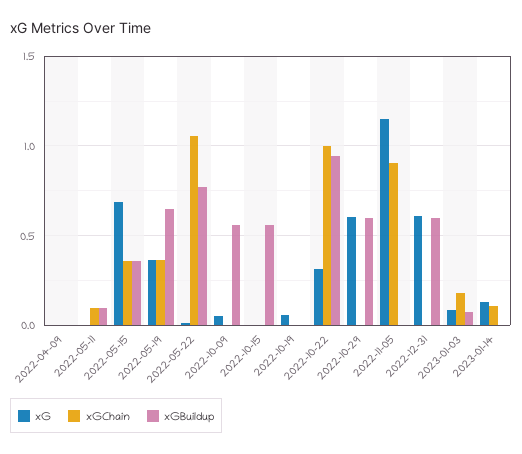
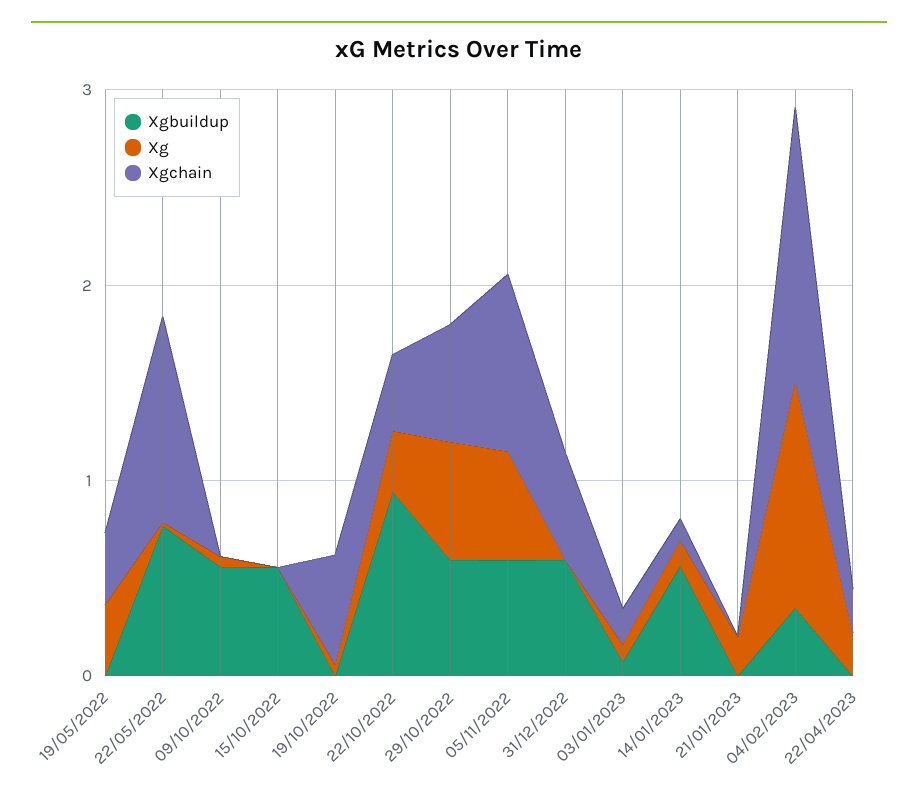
xG, 2022-04-09: 0 -> none
xGChain, 2022-04-09: 0 -> none
xGBuildup, 2022-04-09: 0 -> none
xG, 2022-05-11: 0 -> none
xGChain, 2022-05-11: 0.1 -> none
xGBuildup, 2022-05-11: 0.1 -> none
xG, 2022-05-15: 0.7 -> none
xGChain, 2022-05-15: 0.35 -> none
xGBuildup, 2022-05-15: 0.35 -> none
xGBuildup, 2022-05-19: 0.65 -> 0
xGChain, 2022-10-19: 0 -> 0.6
xGChain, 2022-10-22: 1 -> 0.4
xGChain, 2022-10-29: 0 -> 0.6
xG, 2022-11-05: 1.15 -> 0.6
xGBuildup, 2022-11-05: 0 -> 0.6
xG, 2022-12-31: 0.6 -> 0
xGChain, 2022-12-31: 0 -> 0.6
xGBuildup, 2023-01-14: 0 -> 0.6
xGBuildup, 21/01/2023: none -> 0
xG, 21/01/2023: none -> 0.2
xGChain, 21/01/2023: none -> 0
xGBuildup, 04/02/2023: none -> 0.4
xG, 04/02/2023: none -> 1.2
xGChain, 04/02/2023: none -> 1.4
xGBuildup, 22/04/2023: none -> 0
xG, 22/04/2023: none -> 0.2
xGChain, 22/04/2023: none -> 0.2

